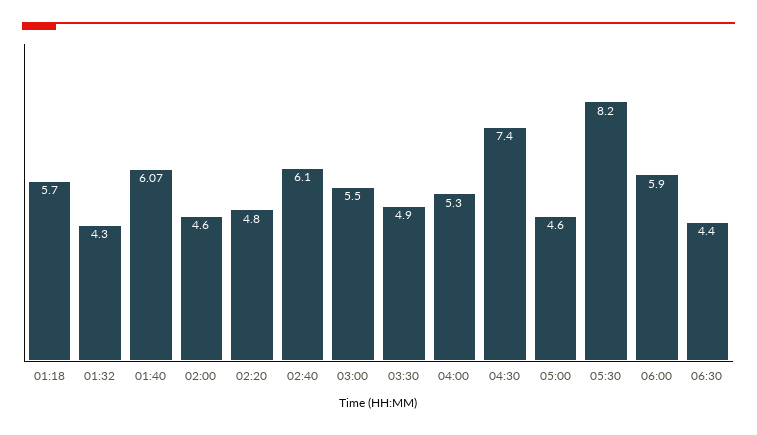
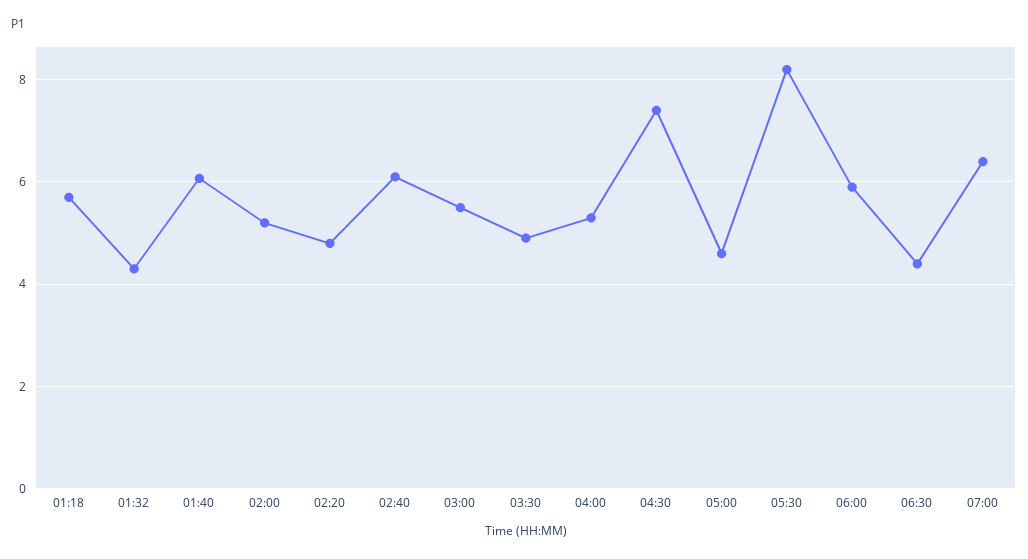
02:00: 4.6 -> 5.2
07:00: none -> 6.4

